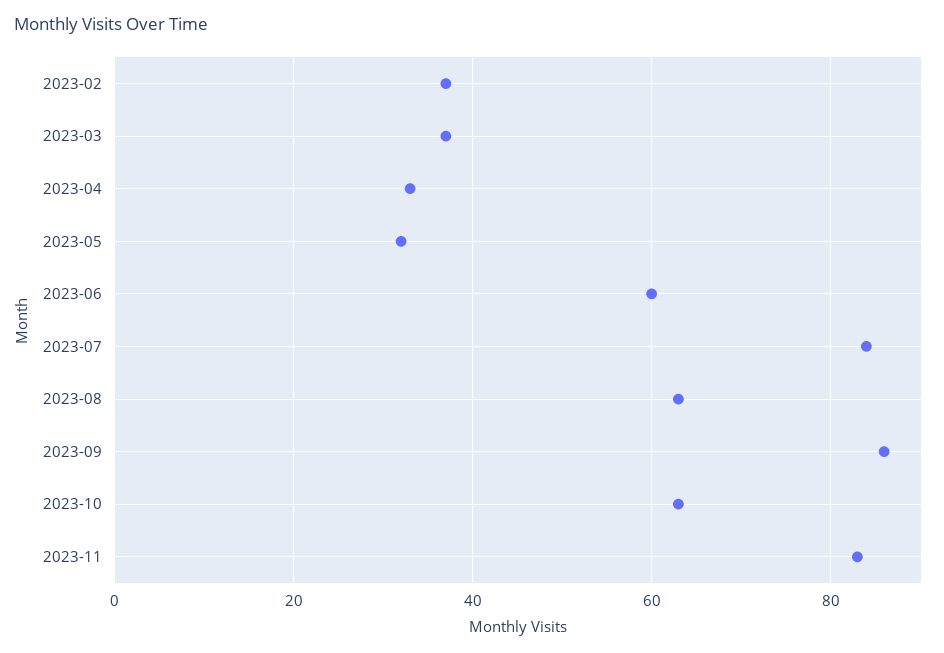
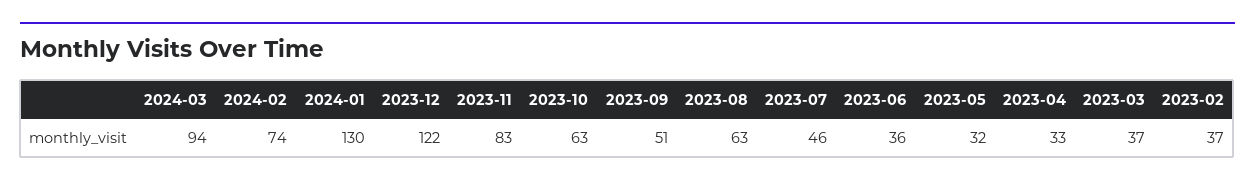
2023-06: 60 -> 36
2023-07: 85 -> 46
2023-09: 85 -> 51
2024-03: none -> 94
2024-02: none -> 74
2024-01: none -> 130
2023-12: none -> 122

